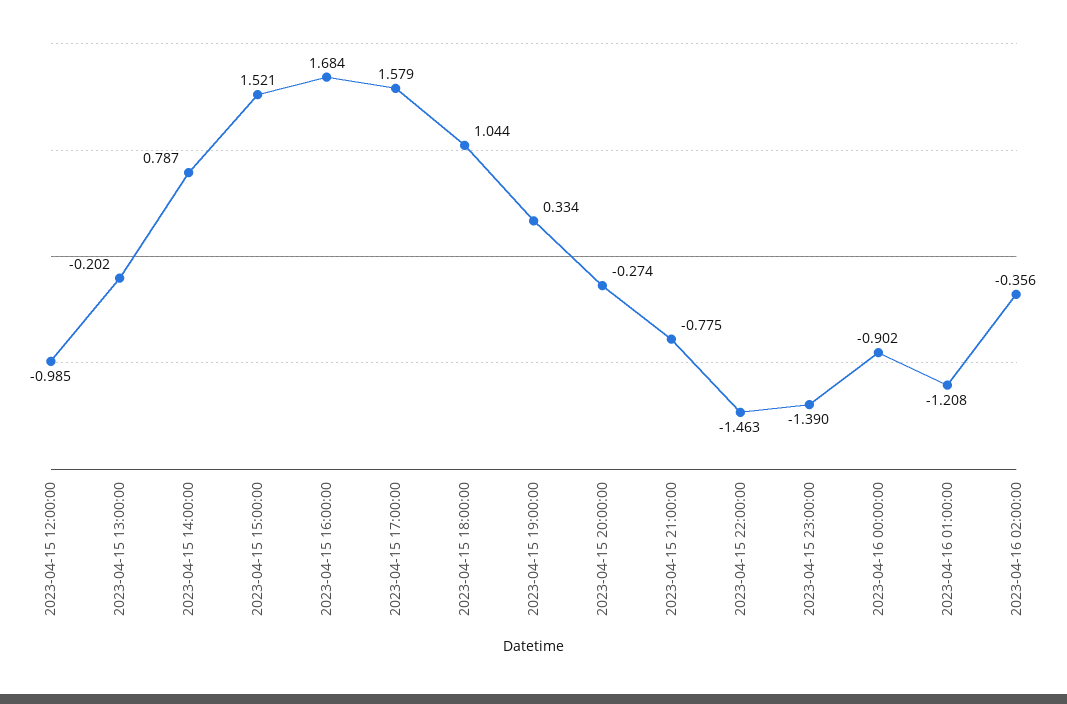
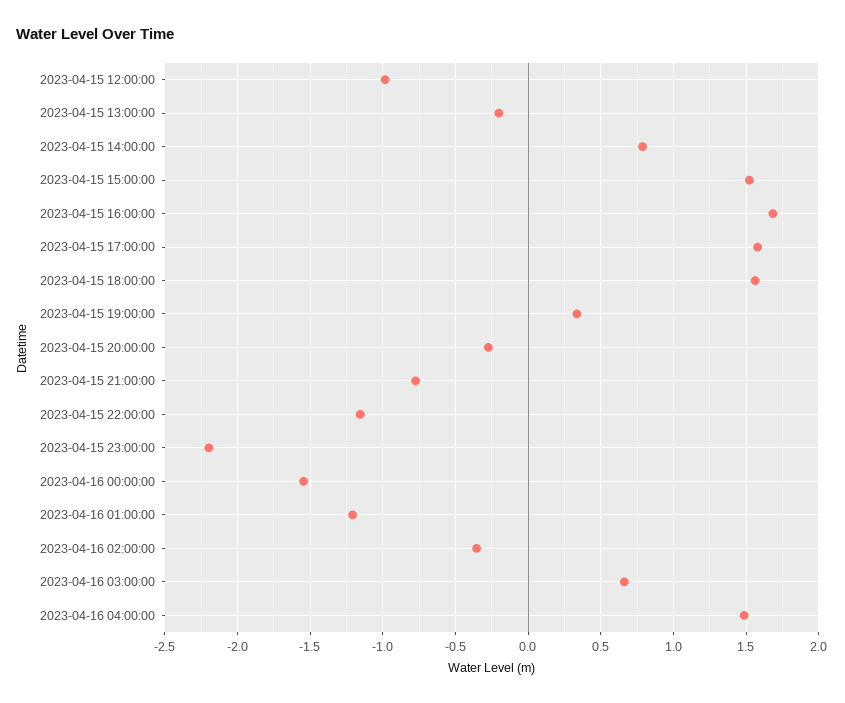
2023-04-15 18:00:00: 1.044 -> 1.55
2023-04-15 22:00:00: -1.463 -> -1.15
2023-04-15 23:00:00: -1.39 -> -2.2
2023-04-16 00:00:00: -0.902 -> -1.55
2023-04-16 03:00:00: none -> 0.65
2023-04-16 04:00:00: none -> 1.5

